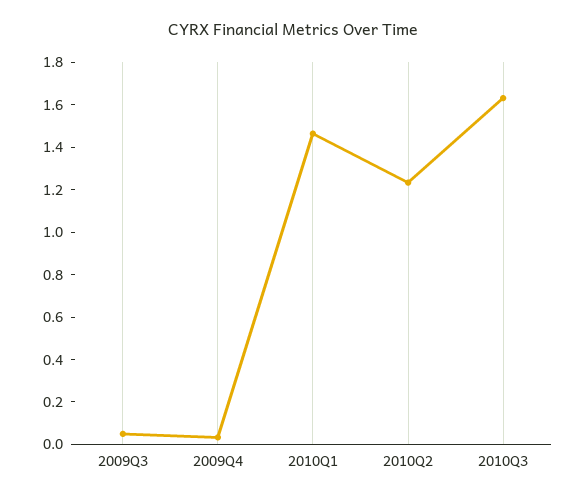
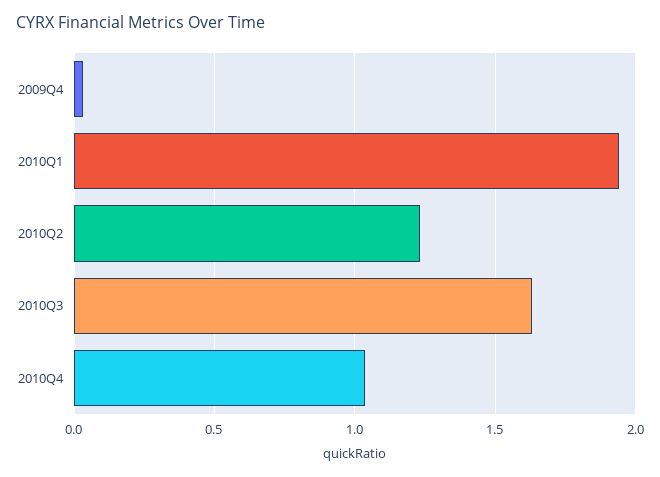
2009Q3: 0.05 -> none
2010Q1: 1.45 -> 1.95
2010Q4: none -> 1.05

